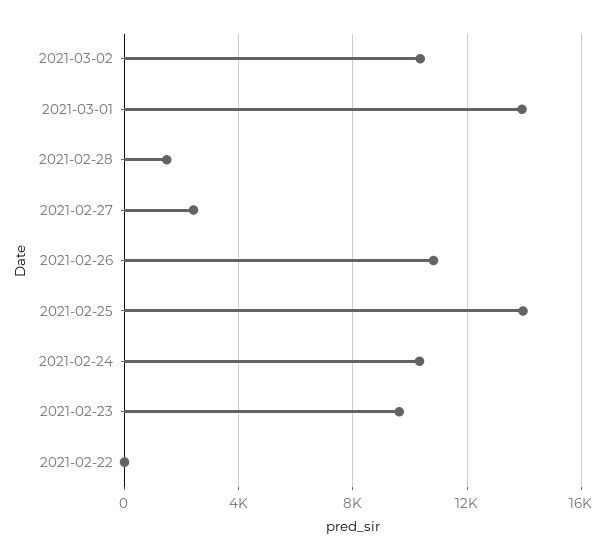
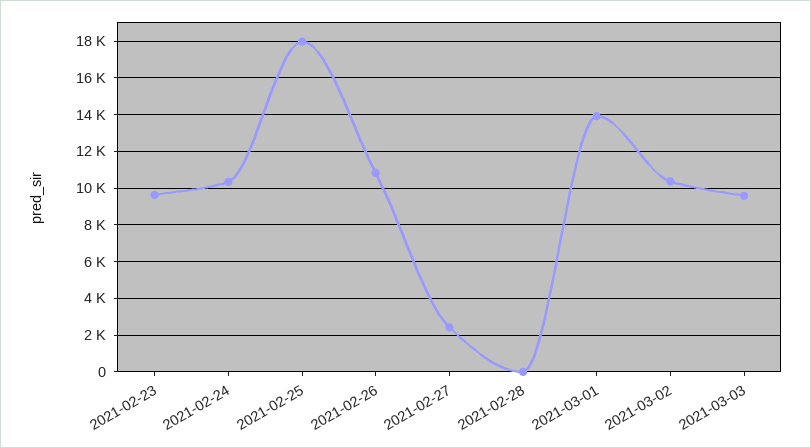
2021-02-28: 1500 -> 0
2021-02-25: 14000 -> 18000
2021-02-22: 0 -> none
2021-03-03: none -> 9500

